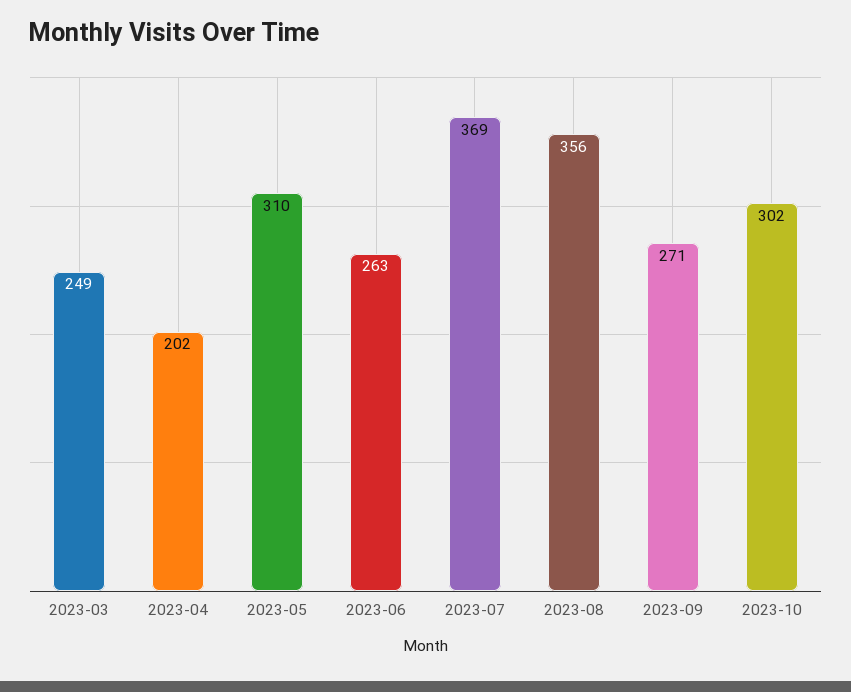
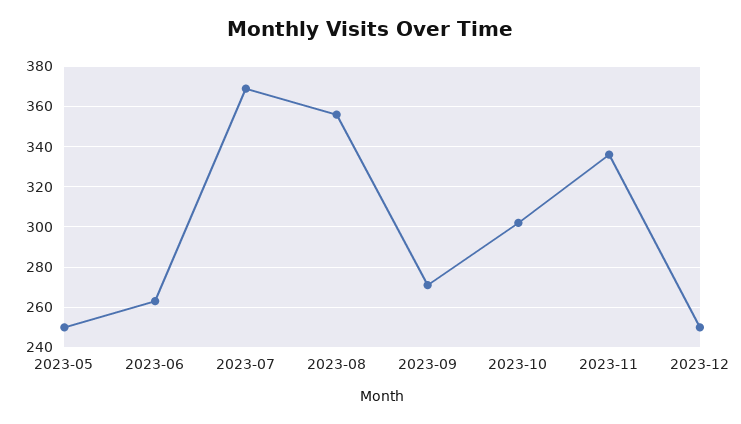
2023-03: 249 -> none
2023-04: 202 -> none
2023-05: 310 -> 250
2023-11: none -> 335
2023-12: none -> 250

